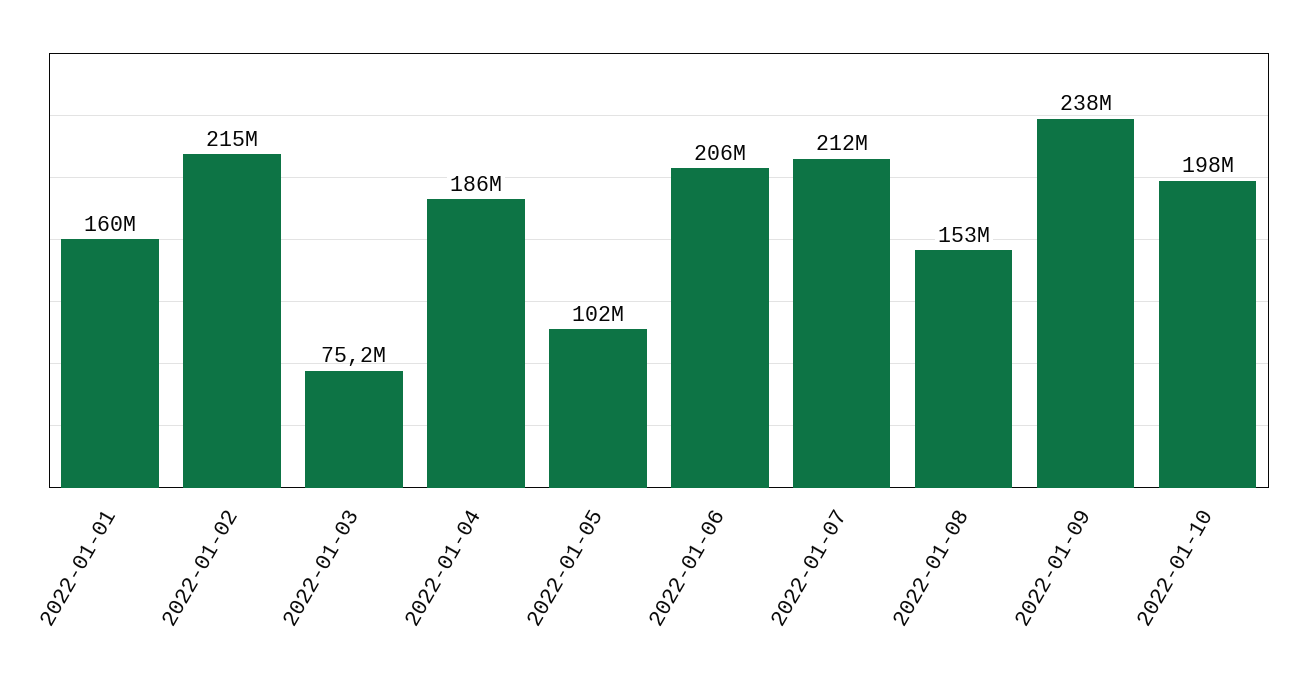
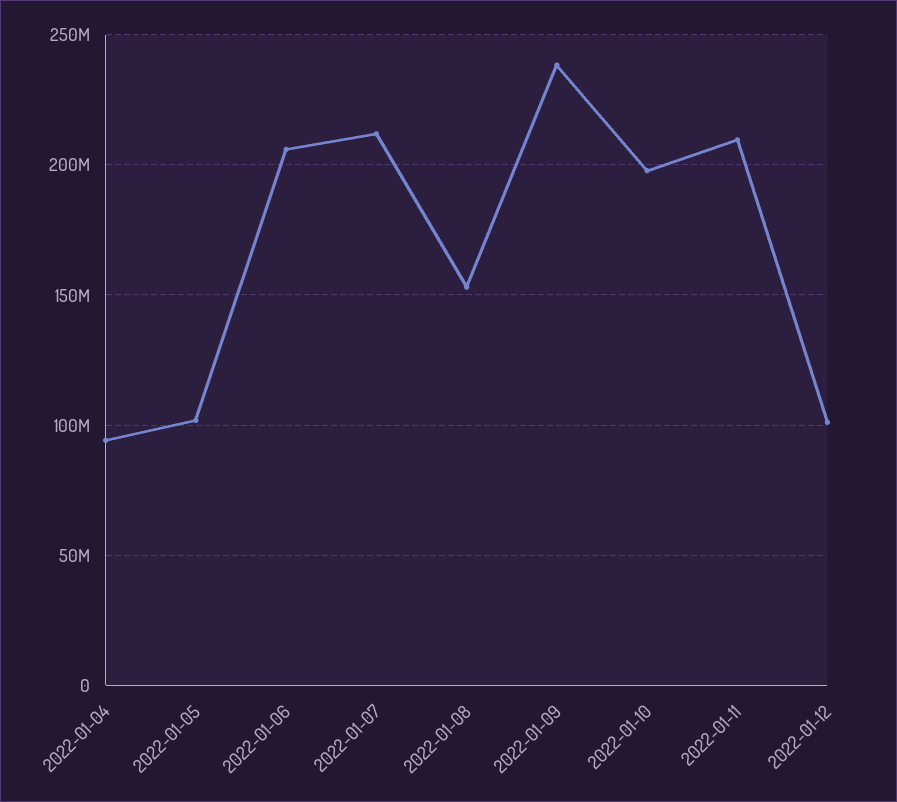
2022-01-01: 160000000 -> none
2022-01-02: 215000000 -> none
2022-01-03: 75200000 -> none
2022-01-04: 186000000 -> 95000000
2022-01-11: none -> 210000000
2022-01-12: none -> 100000000

